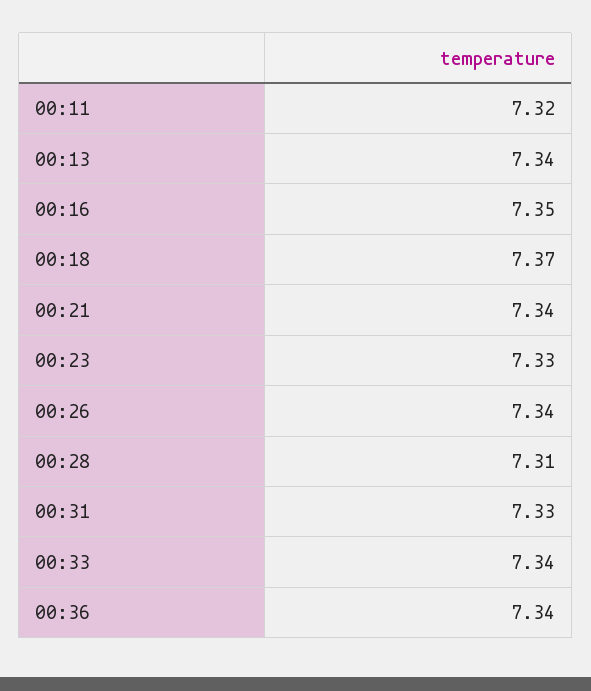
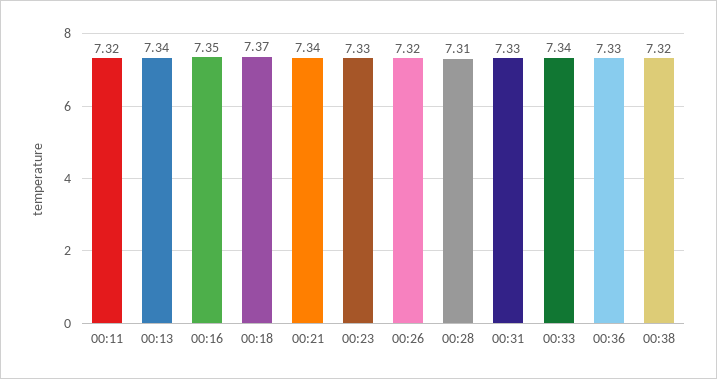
00:26: 7.34 -> 7.32
00:36: 7.34 -> 7.33
00:38: none -> 7.32

